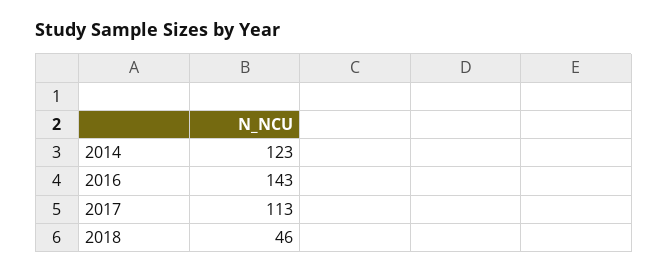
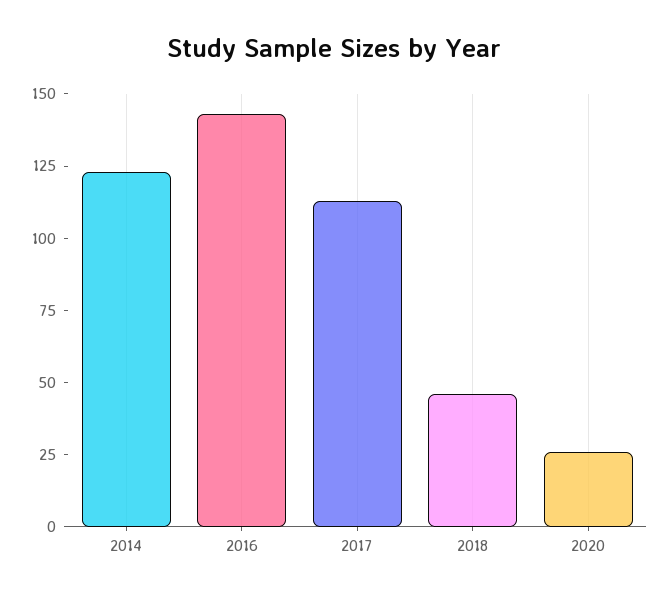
2020: none -> 25

